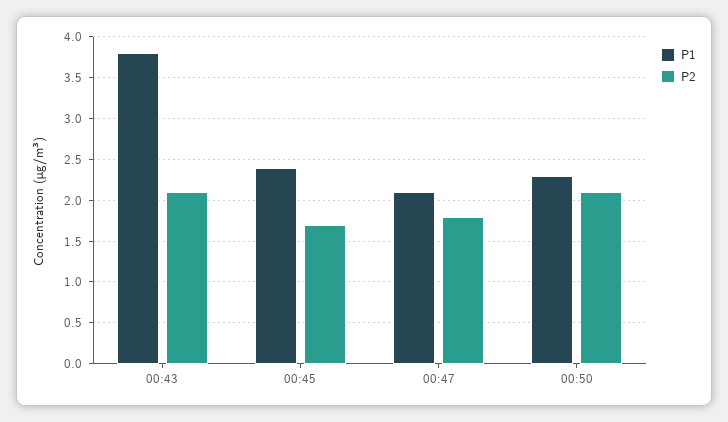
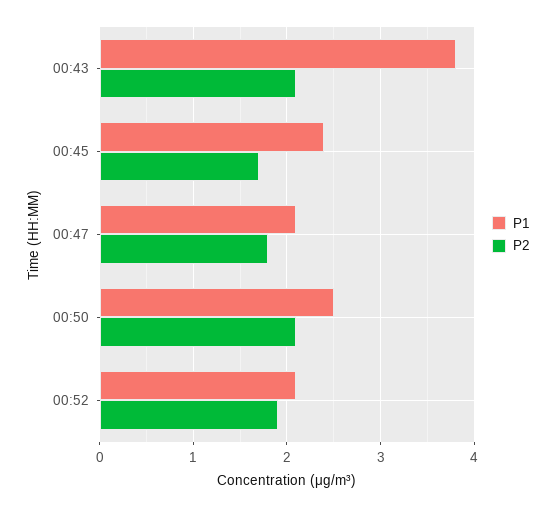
P1, 00:50: 2.3 -> 2.5
P1, 00:52: none -> 2.1
P2, 00:52: none -> 1.9

